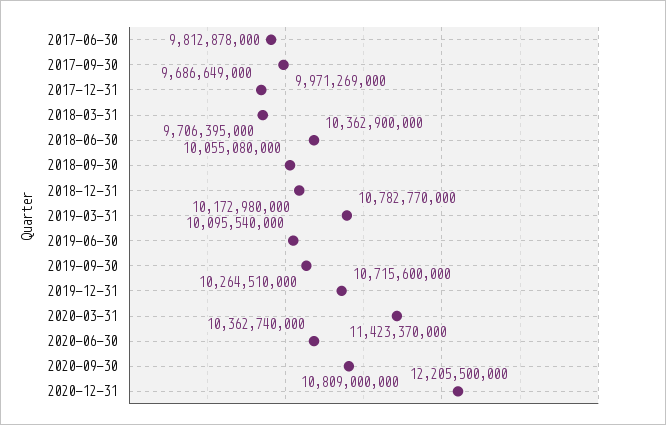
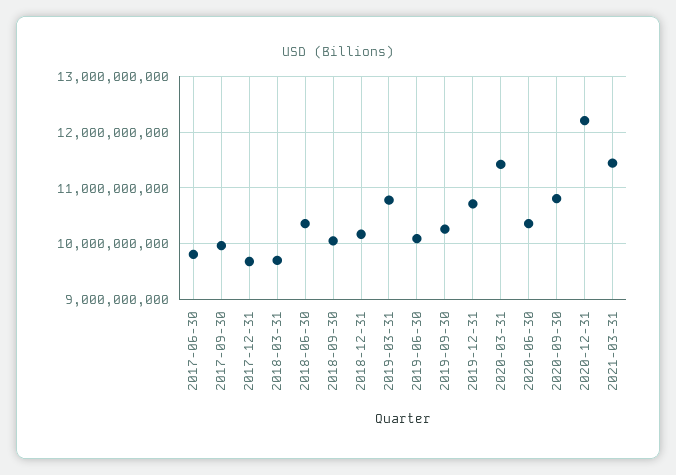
2021-03-31: none -> 11400000000

